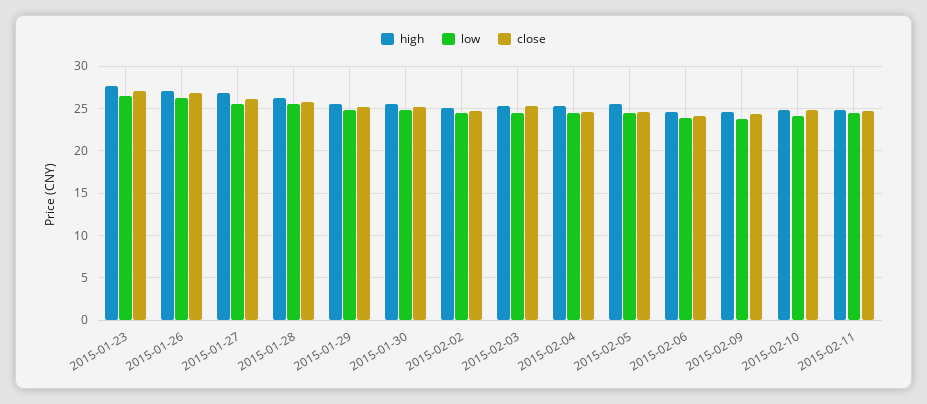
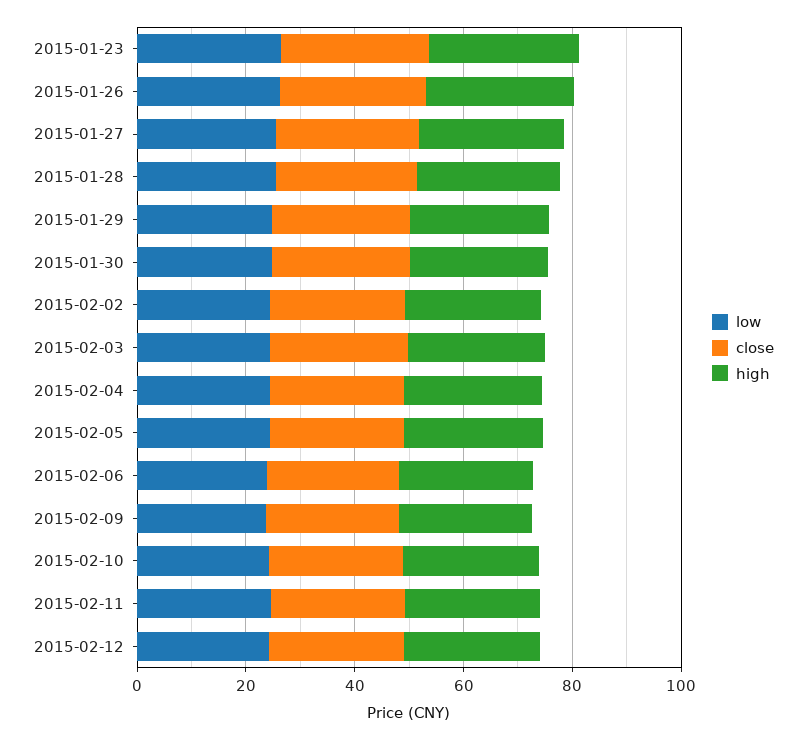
low, 2015-02-12: none -> 25
close, 2015-02-12: none -> 25
high, 2015-02-12: none -> 25

